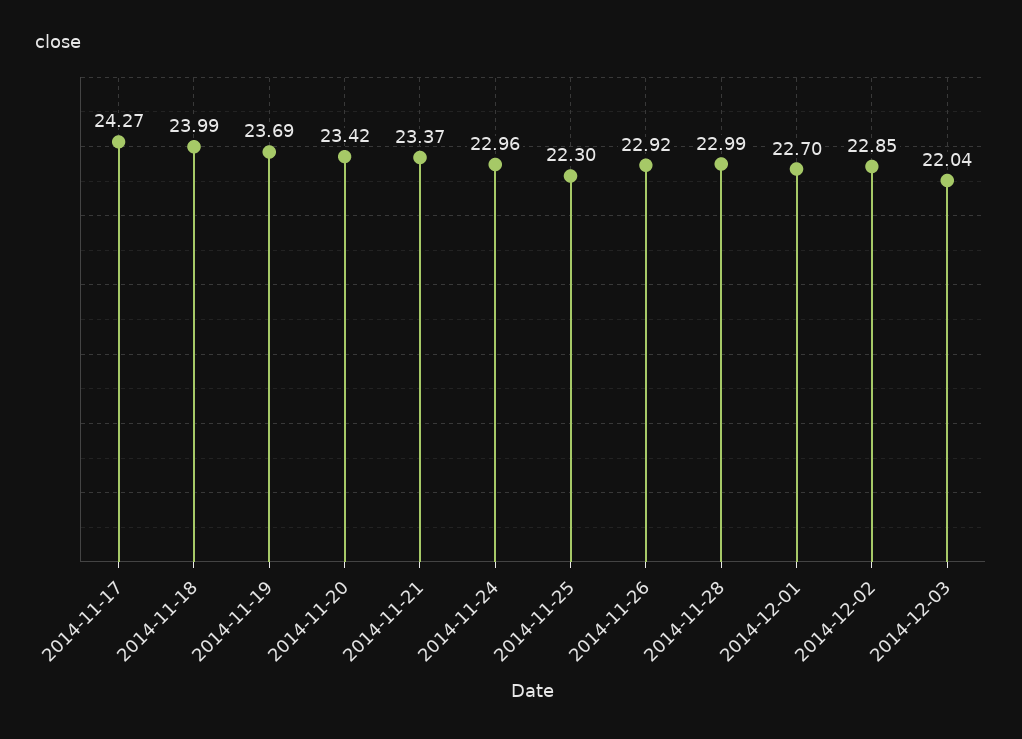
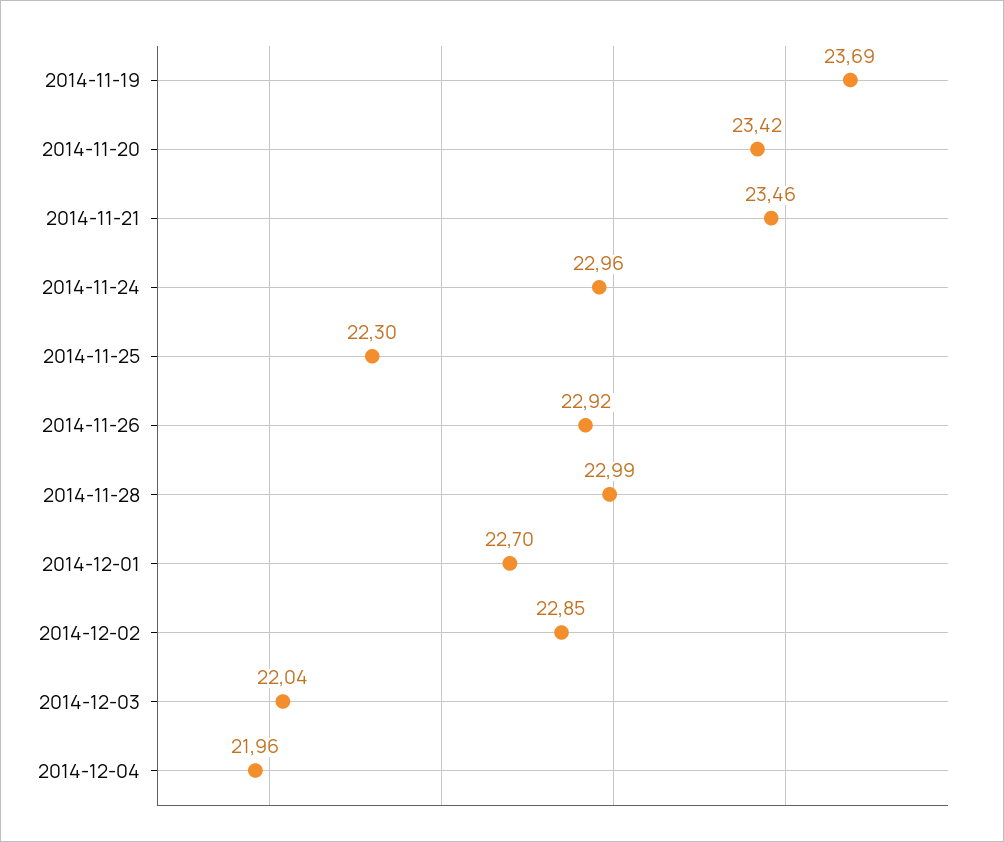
2014-11-17: 24.27 -> none
2014-11-18: 23.99 -> none
2014-11-21: 23.37 -> 23.46
2014-12-04: none -> 21.96

